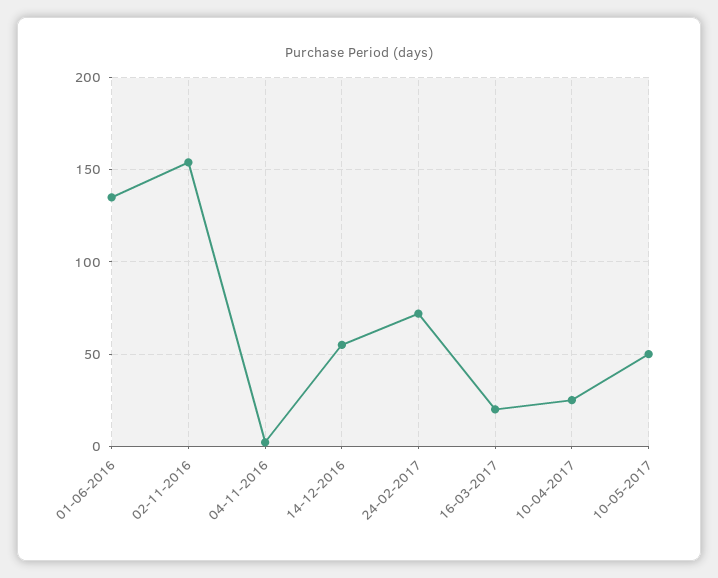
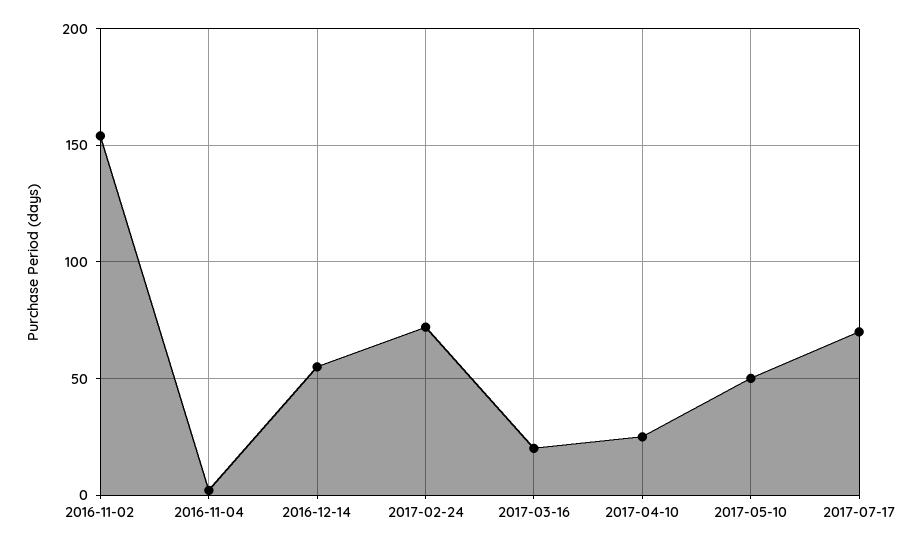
01-06-2016: 135 -> none
2017-07-17: none -> 70

